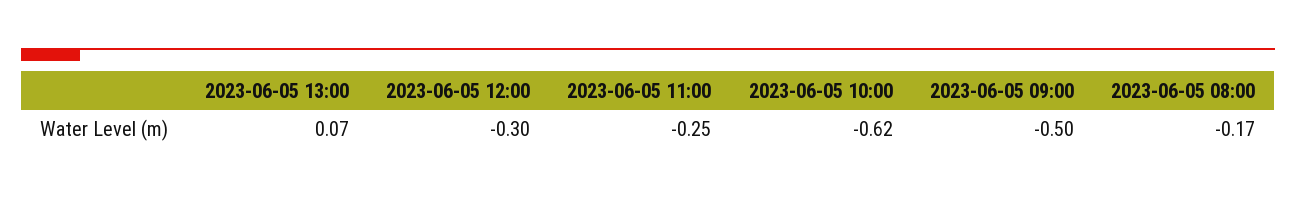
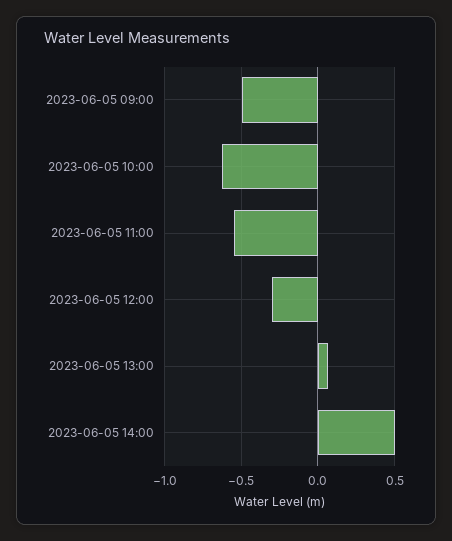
2023-06-05 11:00: -0.25 -> -0.55
2023-06-05 08:00: -0.17 -> none
2023-06-05 14:00: none -> 0.5

